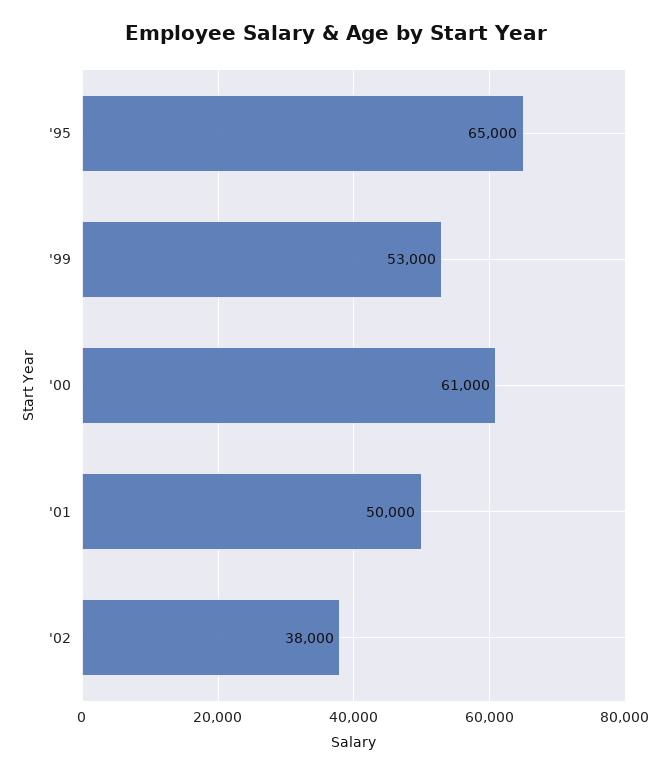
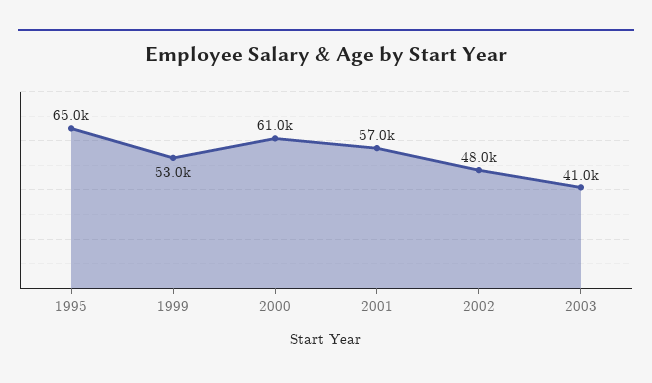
'01: 50000 -> 57000
'02: 38000 -> 48000
2003: none -> 41000

